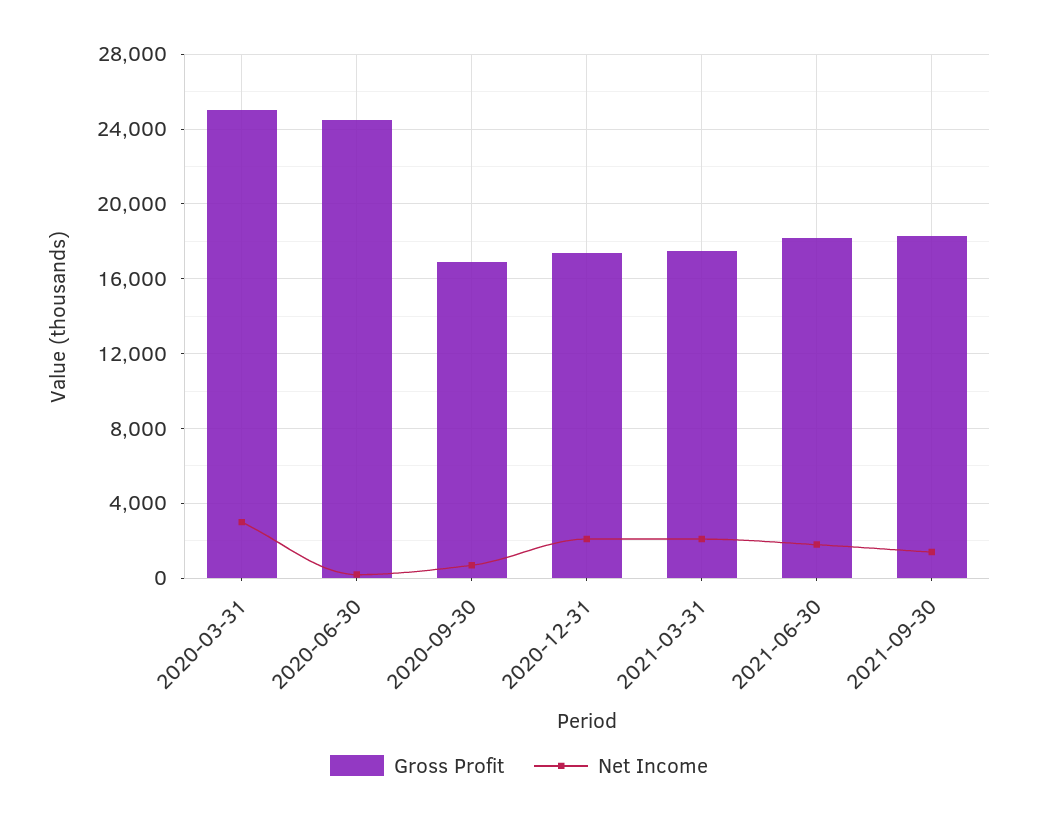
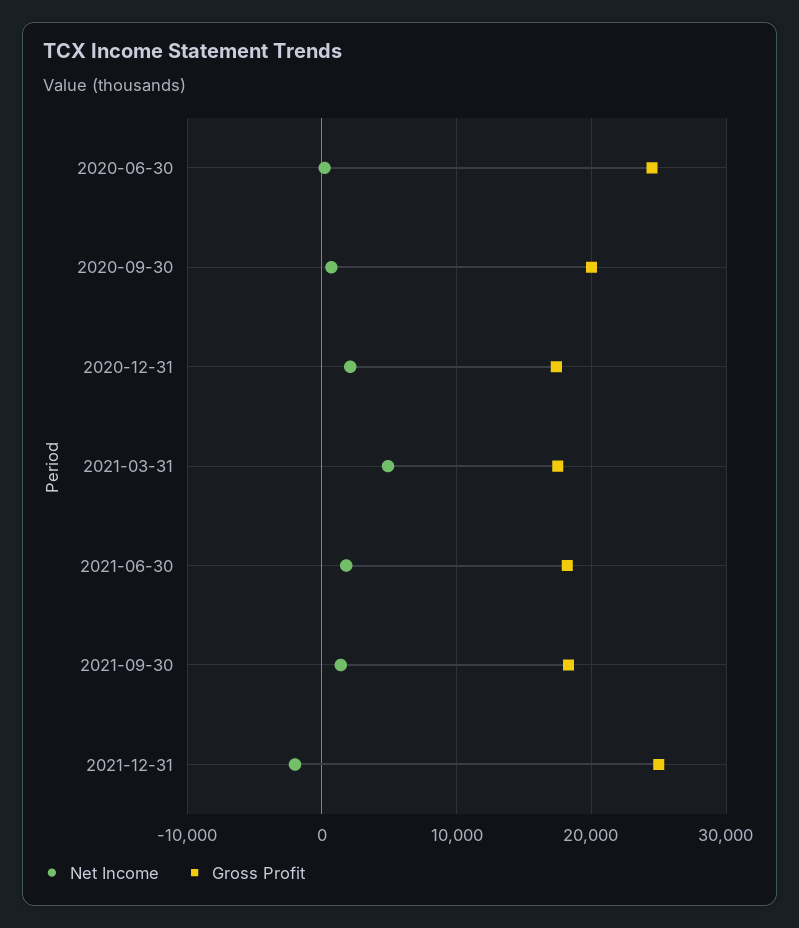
Gross Profit, 2020-03-31: 25000 -> none
Net Income, 2020-03-31: 3000 -> none
Gross Profit, 2020-09-30: 17000 -> 20000
Net Income, 2021-03-31: 2000 -> 5000
Net Income, 2021-12-31: none -> -2000
Gross Profit, 2021-12-31: none -> 25000

